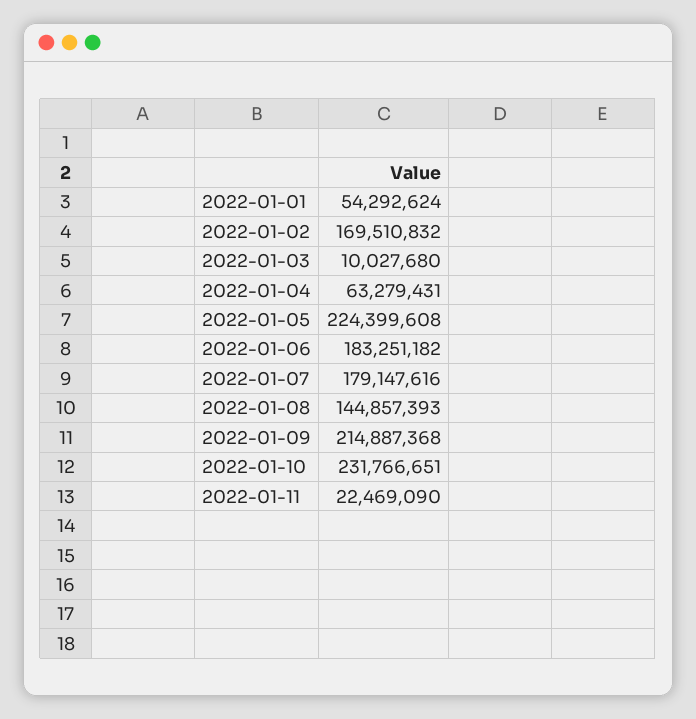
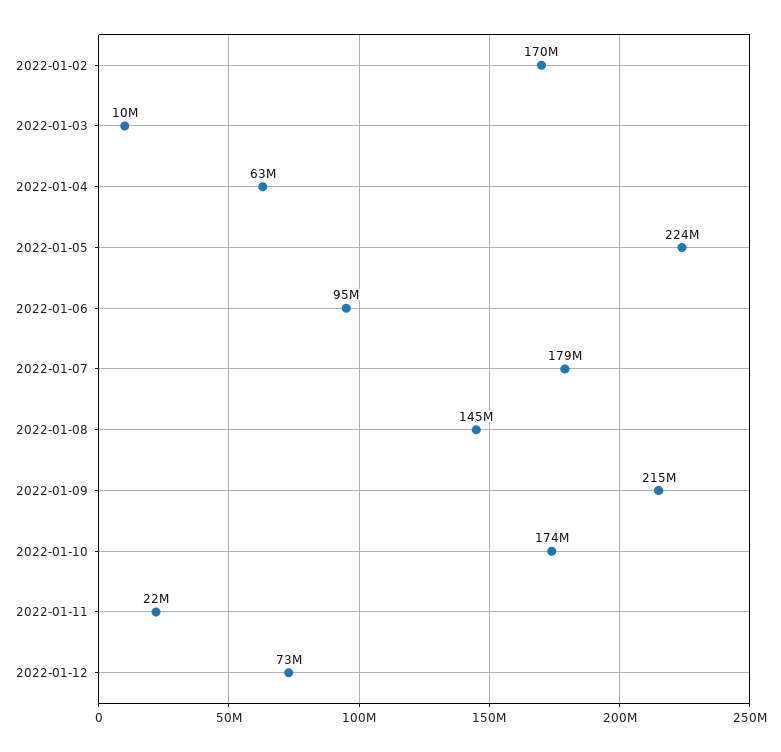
2022-01-01: 54292624 -> none
2022-01-06: 183251182 -> 95000000
2022-01-10: 231766651 -> 174000000
2022-01-12: none -> 73000000

